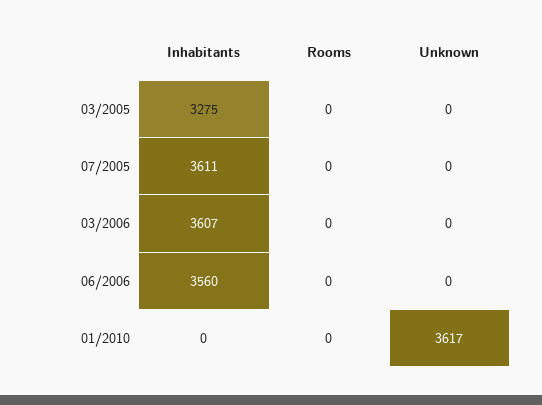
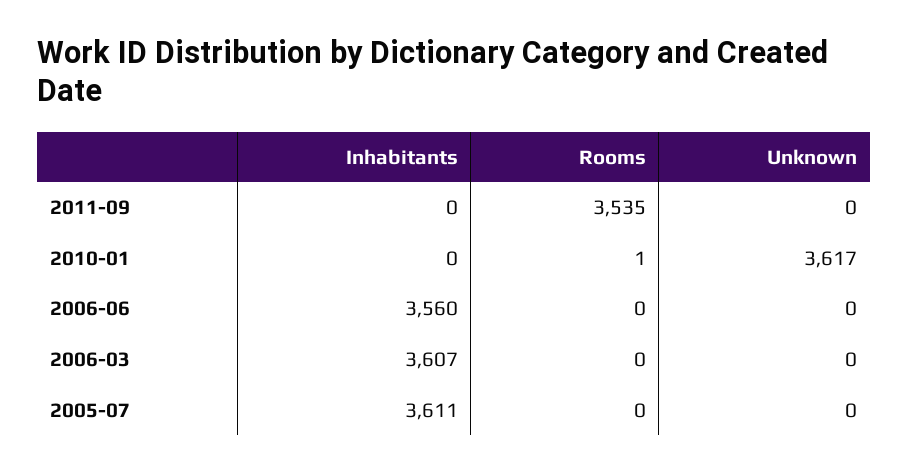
Inhabitants, 03/2005: 3275 -> none
Rooms, 03/2005: 0 -> none
Unknown, 03/2005: 0 -> none
Rooms, 01/2010: 0 -> 1
Inhabitants, 2011-09: none -> 0
Rooms, 2011-09: none -> 3535
Unknown, 2011-09: none -> 0

